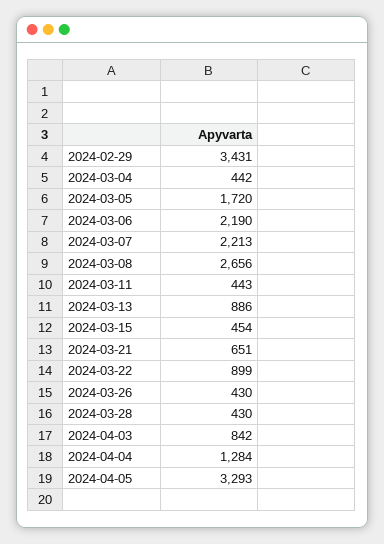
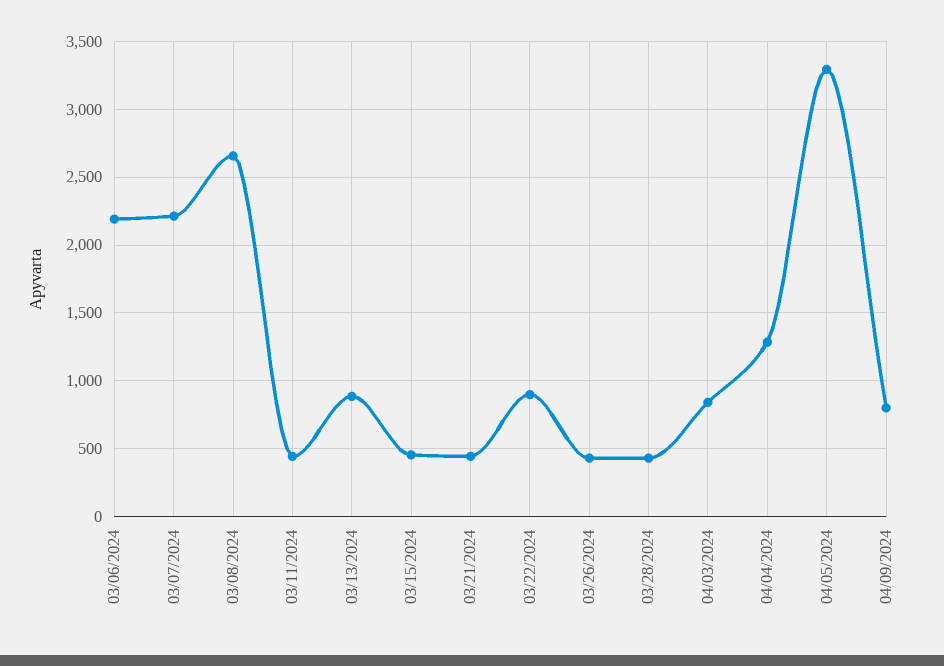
2024-02-29: 3431 -> none
2024-03-04: 442 -> none
2024-03-05: 1720 -> none
2024-03-21: 651 -> 450
04/09/2024: none -> 800

